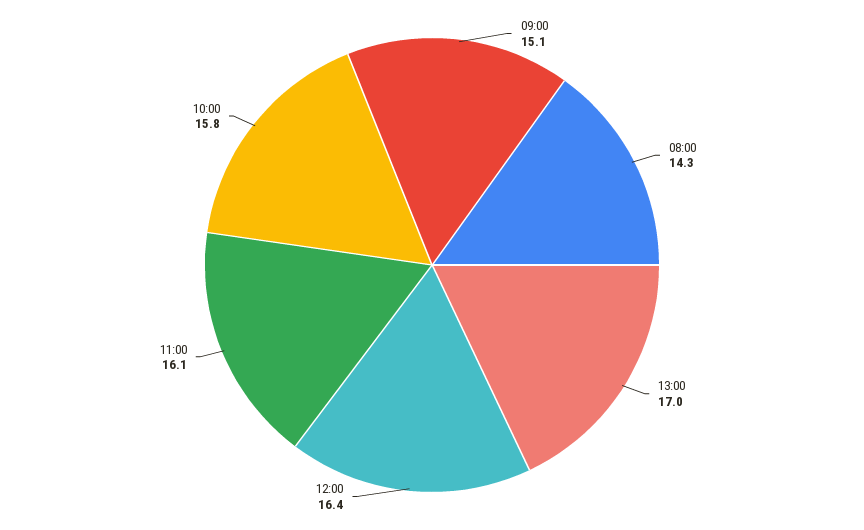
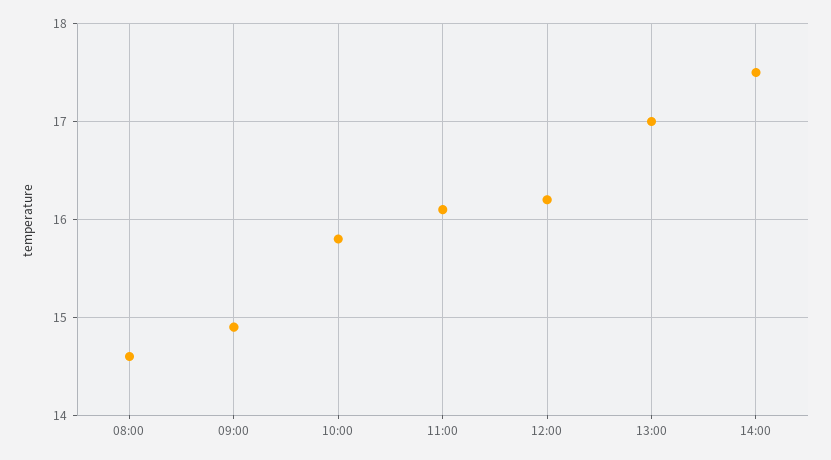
09:00: 15.1 -> 14.9
08:00: 14.3 -> 14.6
12:00: 16.4 -> 16.2
14:00: none -> 17.5

